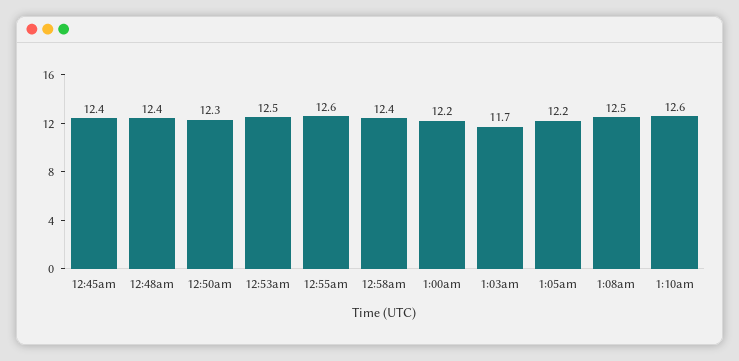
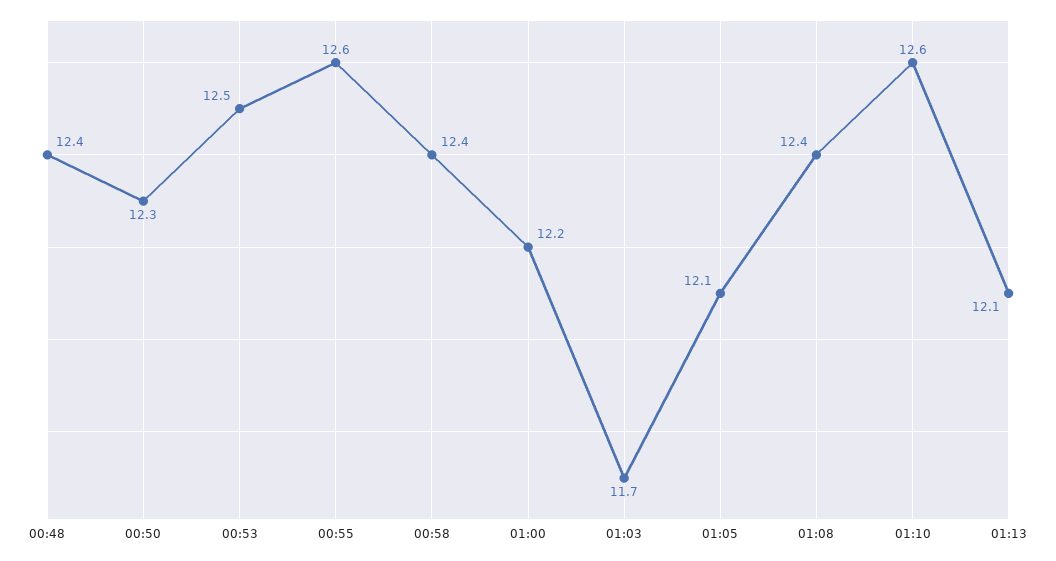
12:45am: 12.4 -> none
1:05am: 12.2 -> 12.1
1:08am: 12.5 -> 12.4
01:13: none -> 12.1

